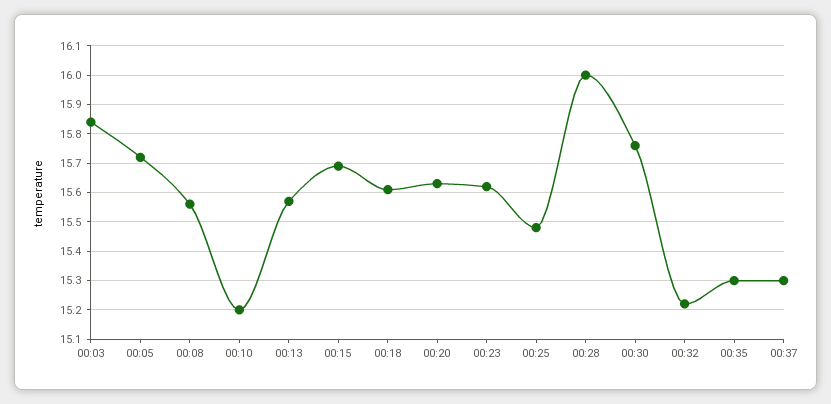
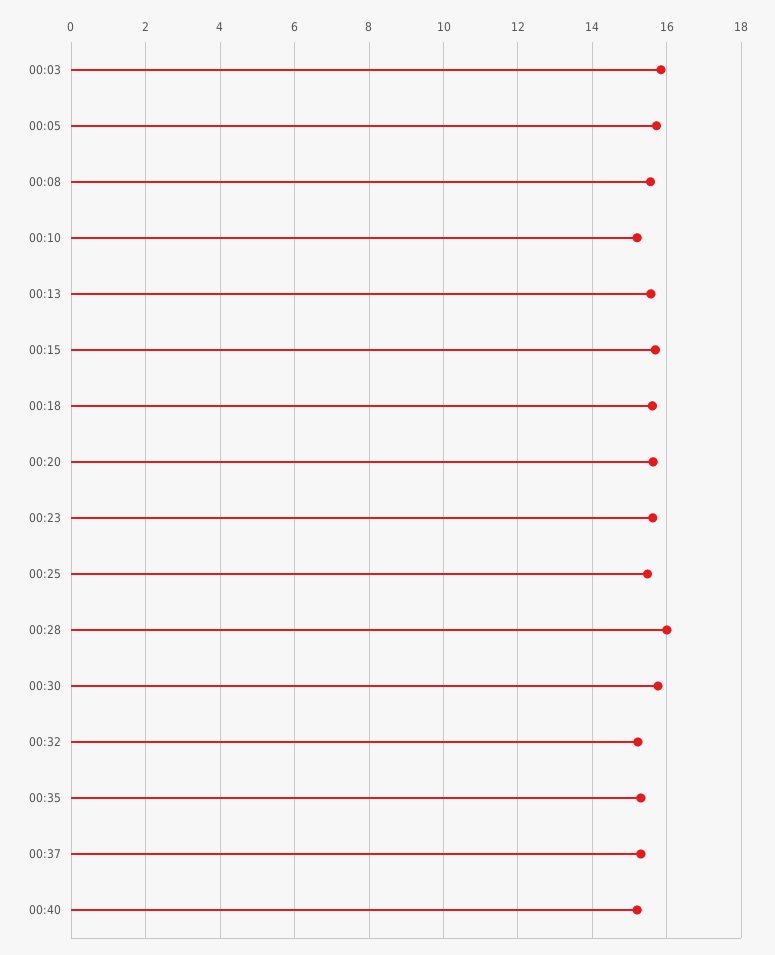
00:40: none -> 15.2

